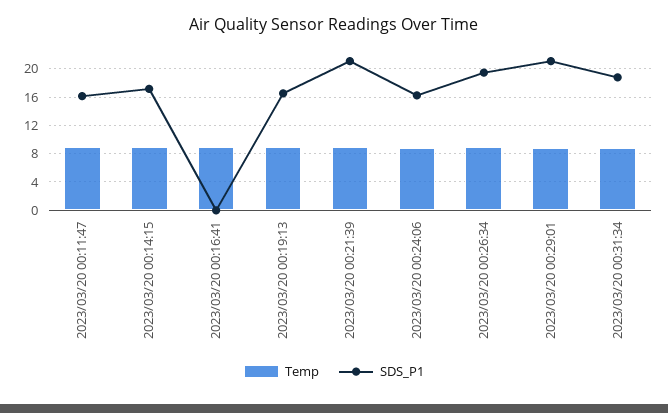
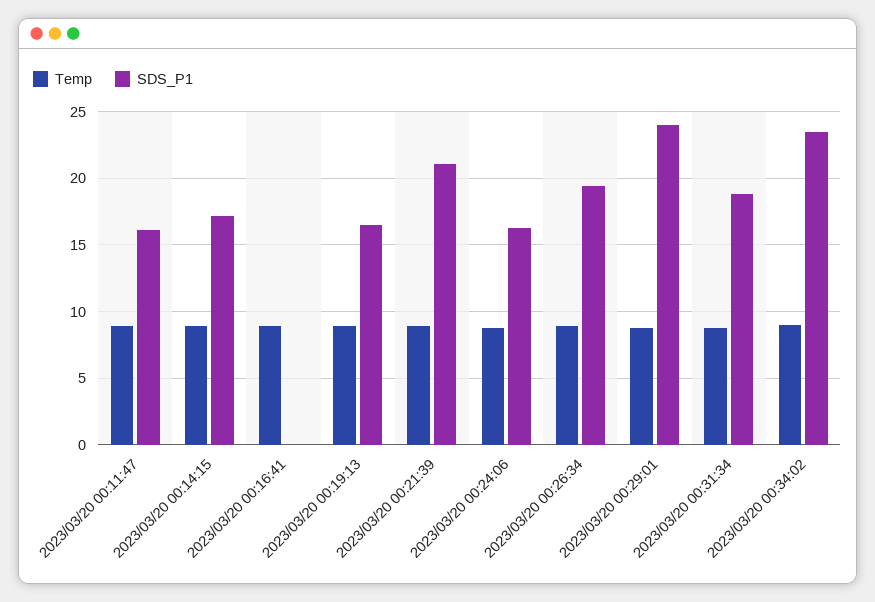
SDS_P1, 2023/03/20 00:29:01: 21 -> 24
Temp, 2023/03/20 00:34:02: none -> 9
SDS_P1, 2023/03/20 00:34:02: none -> 23.5

